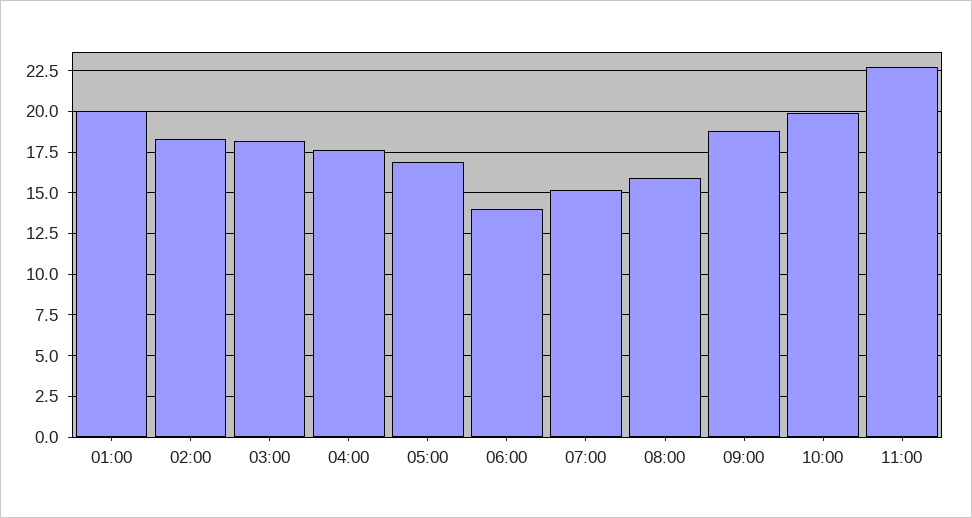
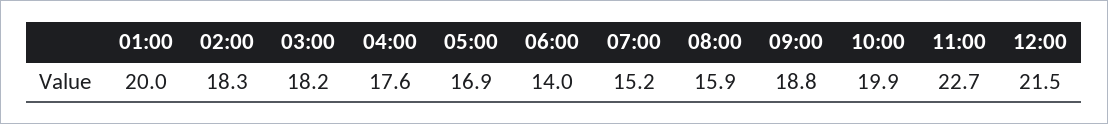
12:00: none -> 21.5

